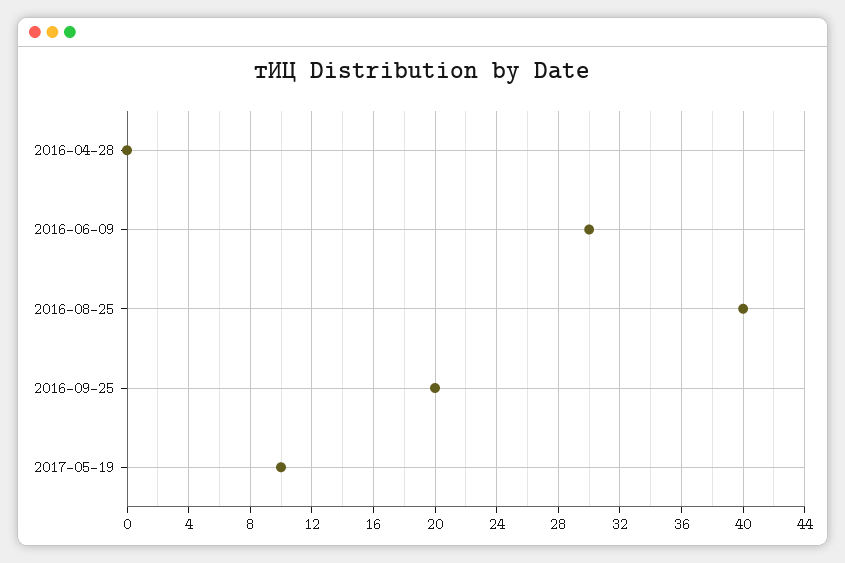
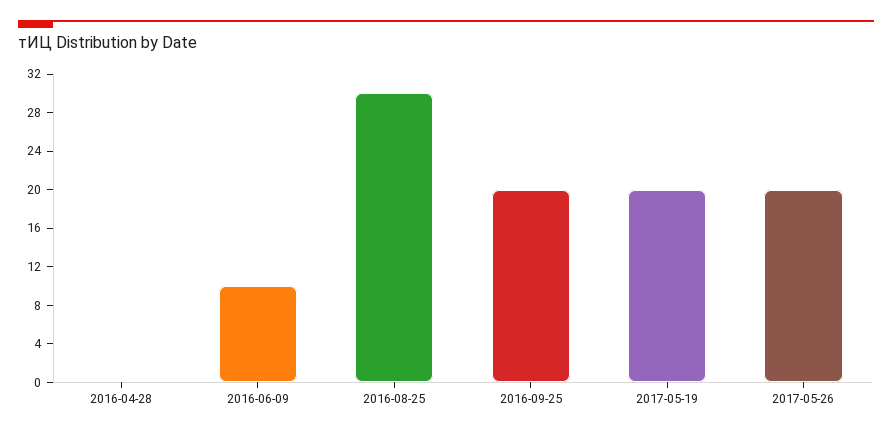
2016-06-09: 30 -> 10
2016-08-25: 40 -> 30
2017-05-19: 10 -> 20
2017-05-26: none -> 20

